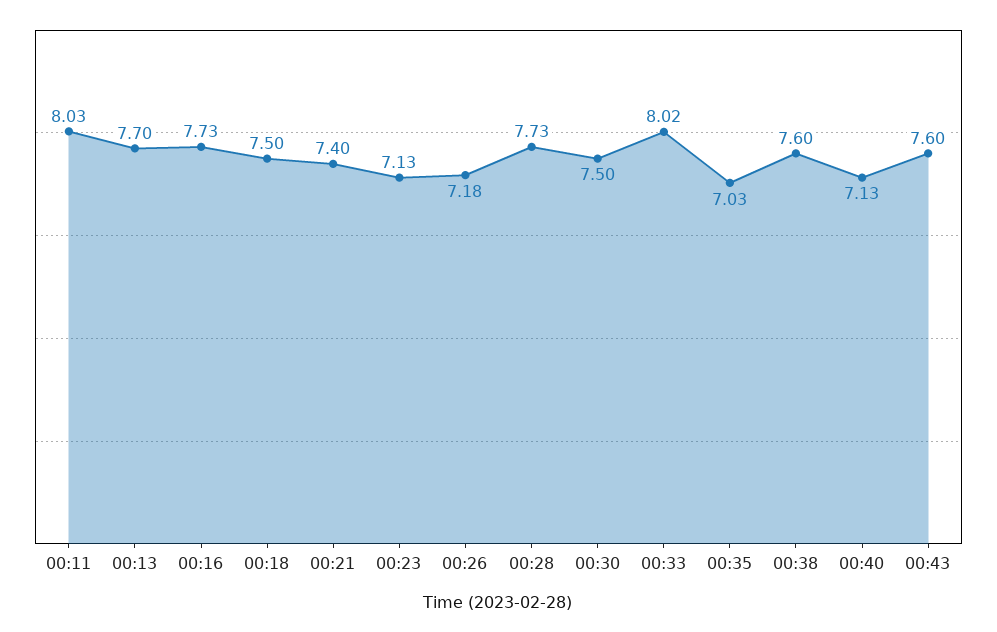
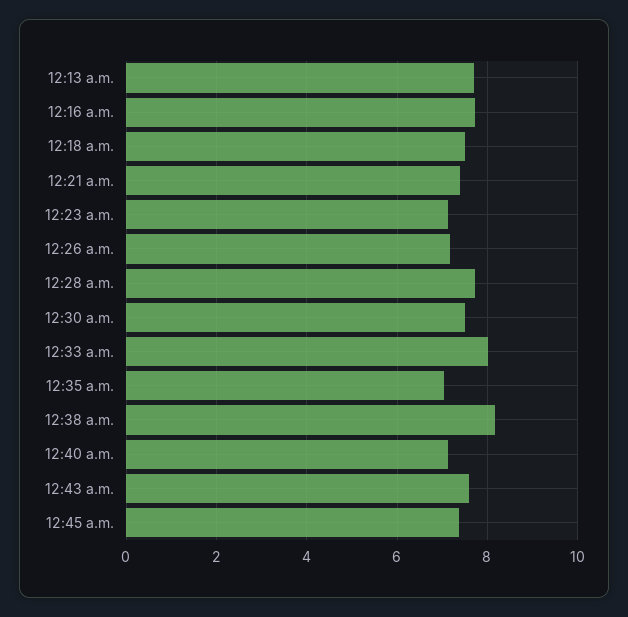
00:11: 8.03 -> none
00:38: 7.6 -> 8.2
12:45 a.m.: none -> 7.4

